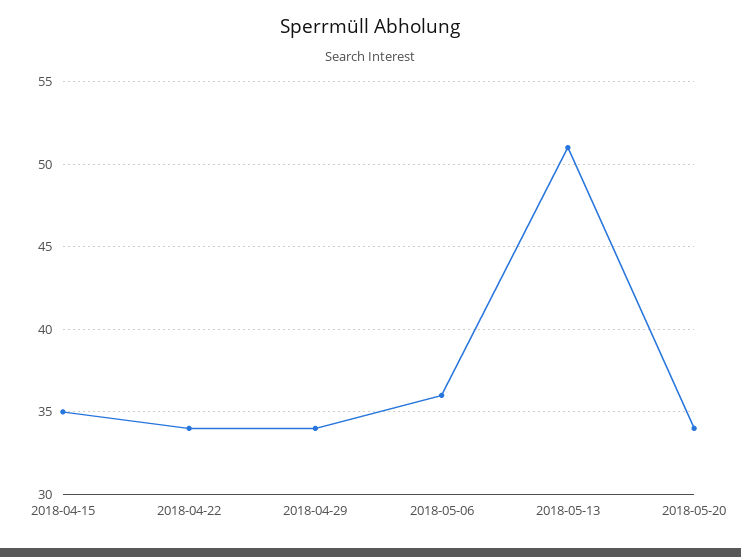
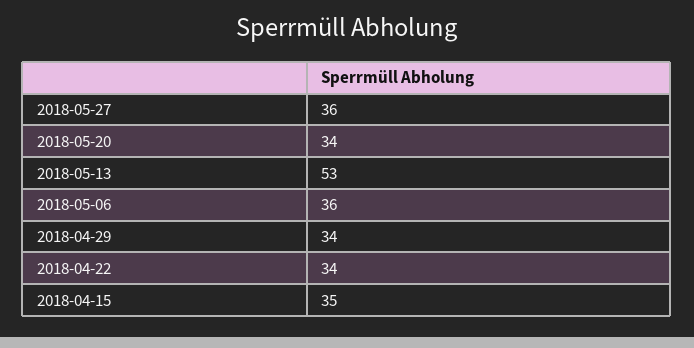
2018-05-13: 51 -> 53
2018-05-27: none -> 36

